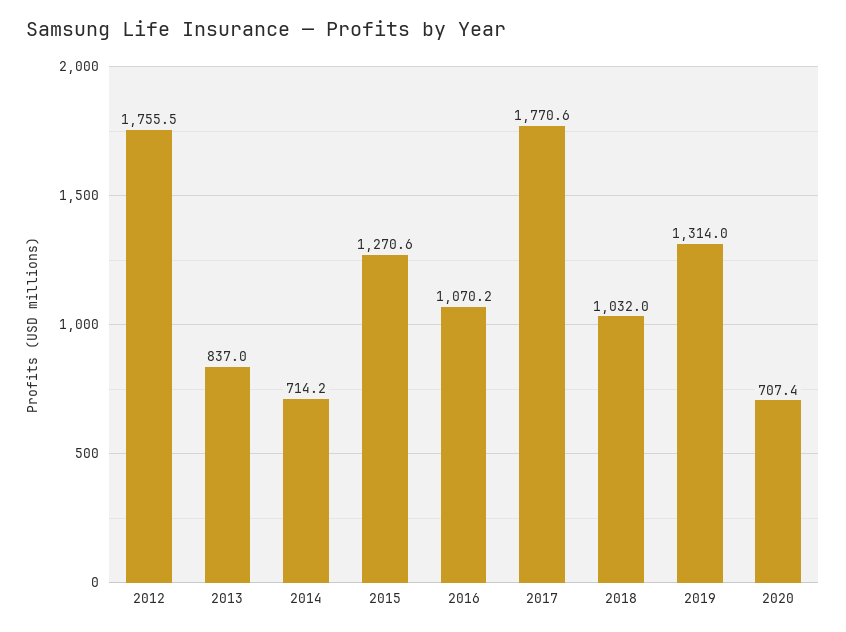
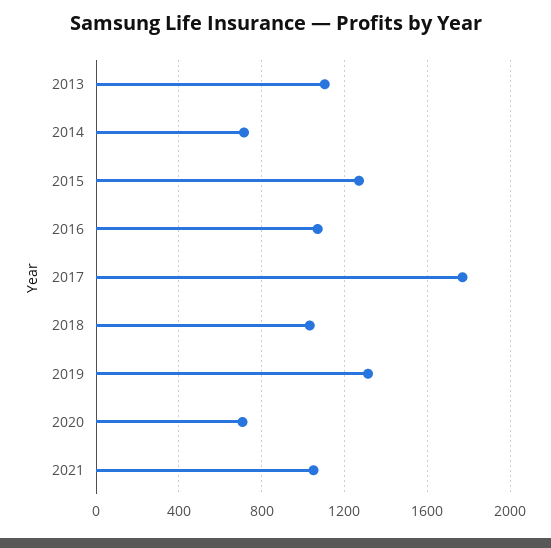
2012: 1755.5 -> none
2013: 837 -> 1100
2021: none -> 1050

